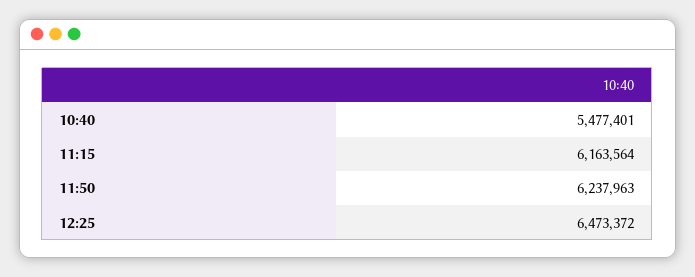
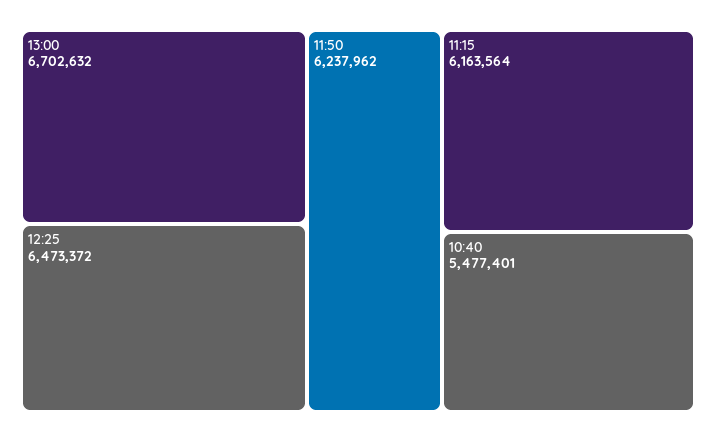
11:50: 6237963 -> 6237962
13:00: none -> 6702632

